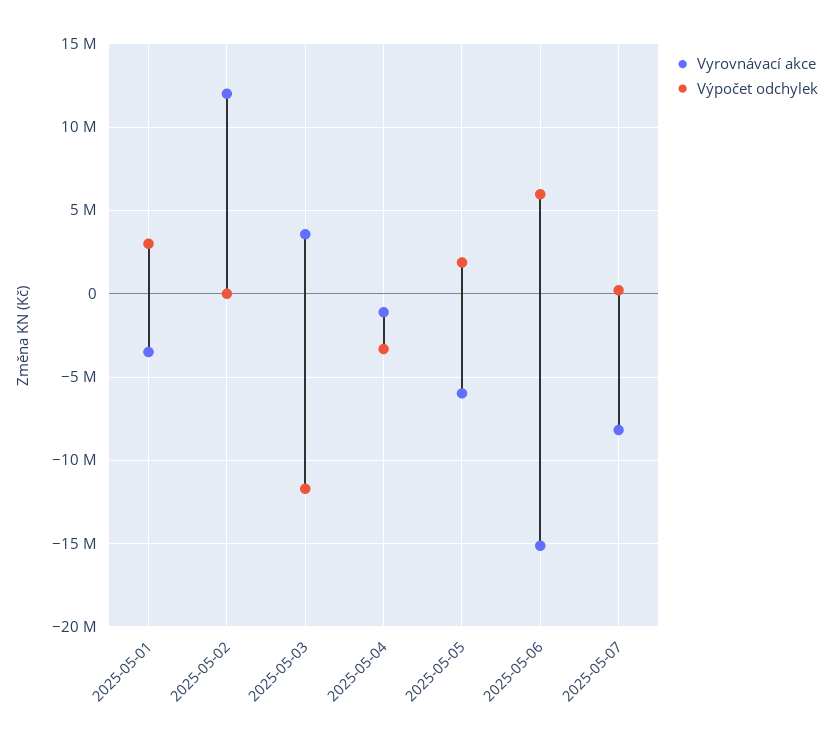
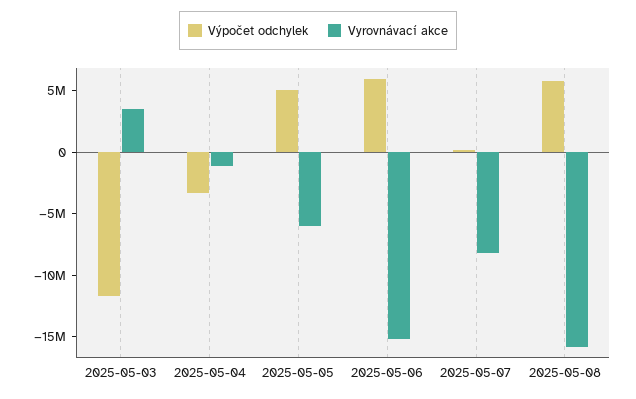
Vyrovnávací akce, 2025-05-01: -3500000 -> none
Výpočet odchylek, 2025-05-01: 3000000 -> none
Vyrovnávací akce, 2025-05-02: 12000000 -> none
Výpočet odchylek, 2025-05-02: 0 -> none
Výpočet odchylek, 2025-05-05: 2000000 -> 5000000
Výpočet odchylek, 2025-05-08: none -> 6000000
Vyrovnávací akce, 2025-05-08: none -> -16000000

